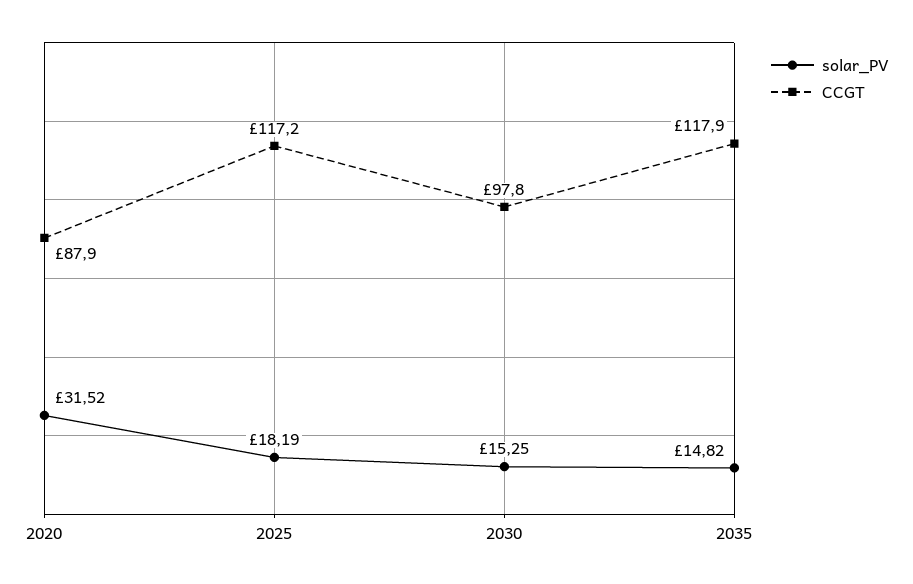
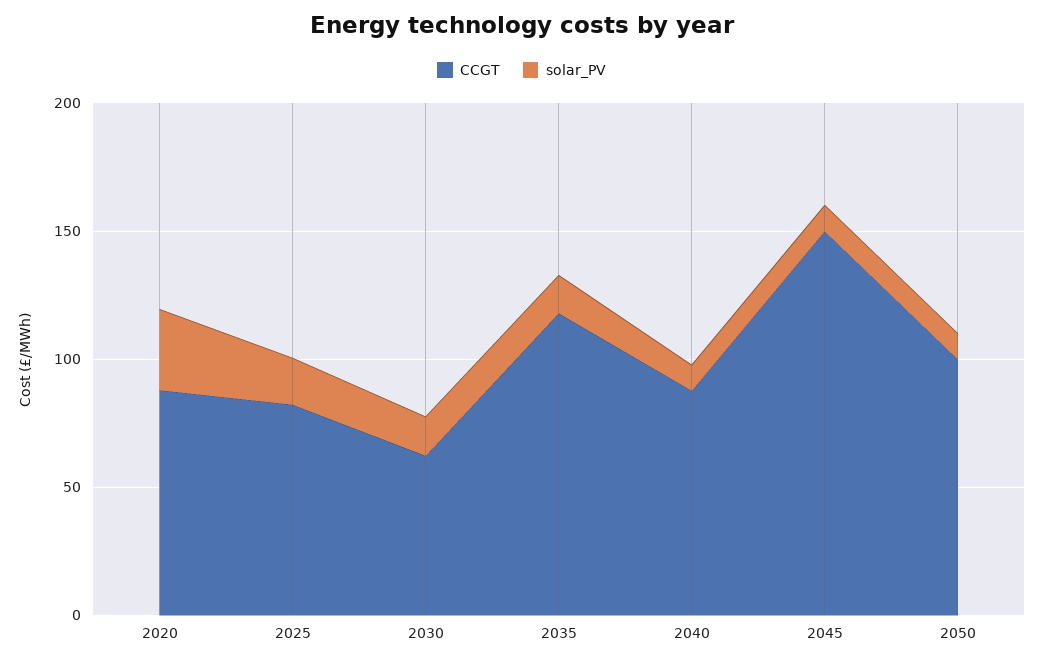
CCGT, 2025: 117.2 -> 80
CCGT, 2030: 97.8 -> 60
CCGT, 2040: none -> 90
solar_PV, 2040: none -> 10
CCGT, 2045: none -> 150
solar_PV, 2045: none -> 10
CCGT, 2050: none -> 100
solar_PV, 2050: none -> 10

